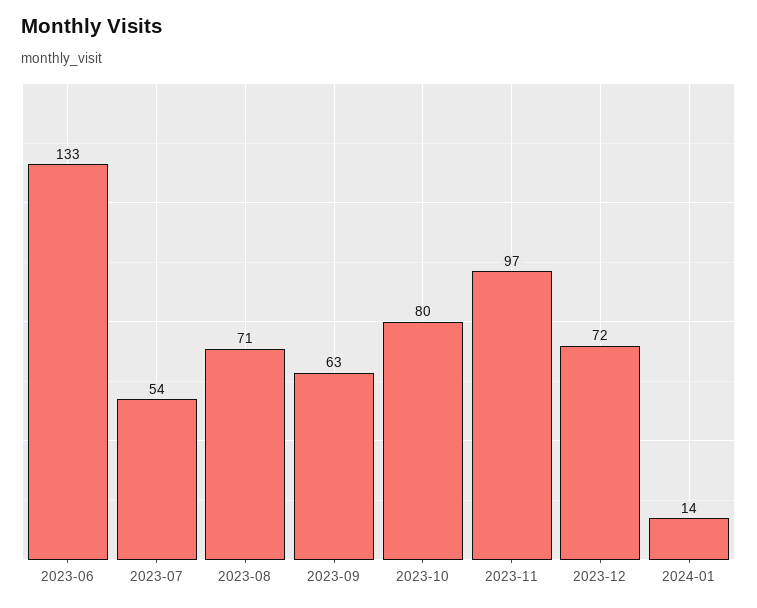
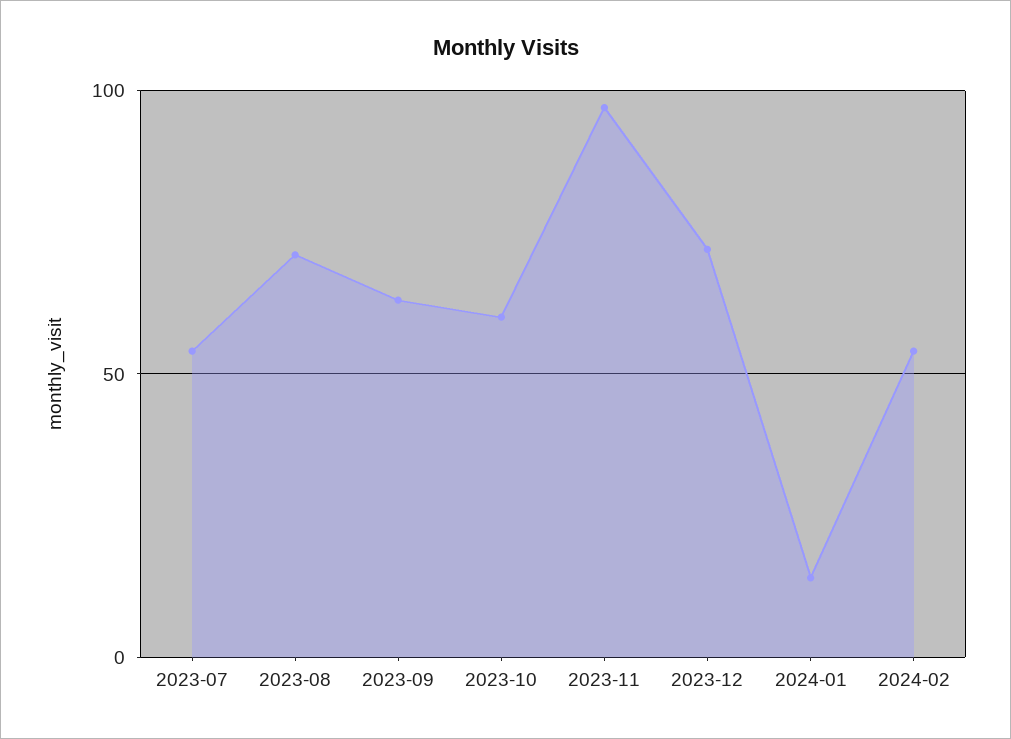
2023-06: 133 -> none
2023-10: 80 -> 60
2024-02: none -> 55

